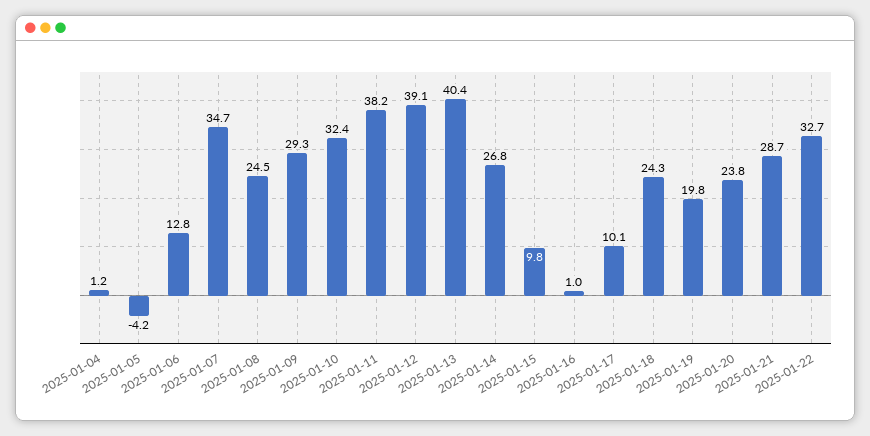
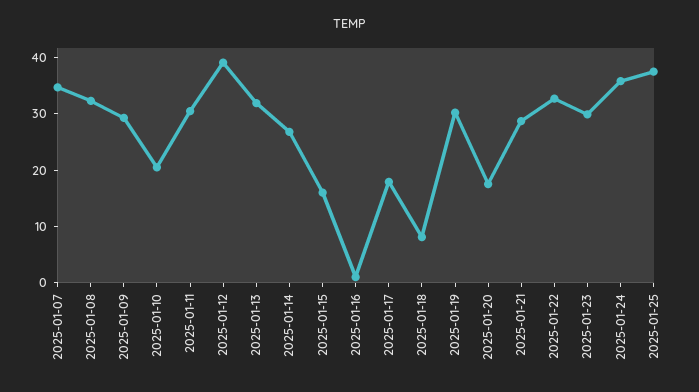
2025-01-04: 1.2 -> none
2025-01-05: -4.2 -> none
2025-01-06: 12.8 -> none
2025-01-08: 24.5 -> 32
2025-01-10: 32.4 -> 20
2025-01-11: 38.2 -> 30
2025-01-13: 40.4 -> 32
2025-01-15: 9.8 -> 16
2025-01-17: 10.1 -> 18
2025-01-18: 24.3 -> 8
2025-01-19: 19.8 -> 30
2025-01-20: 23.8 -> 18
2025-01-23: none -> 30
2025-01-24: none -> 36
2025-01-25: none -> 38

